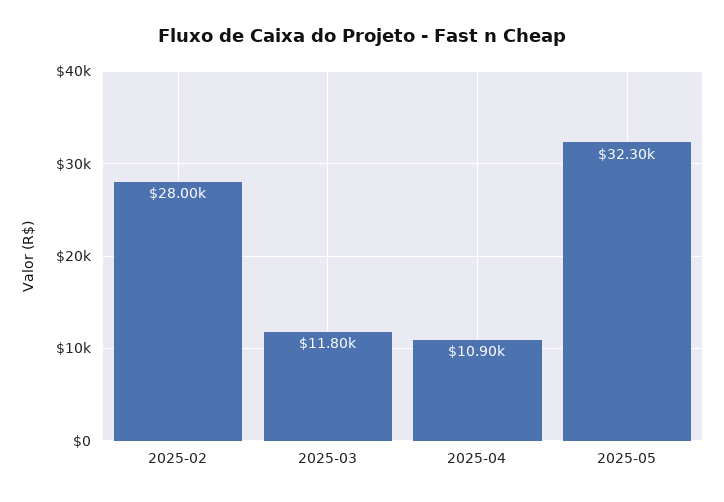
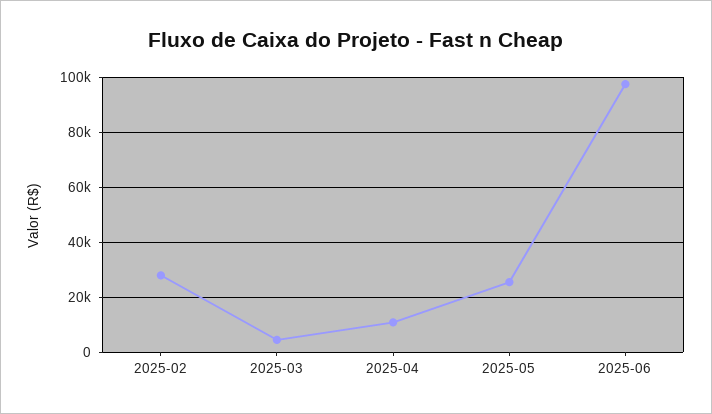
2025-03: 11800 -> 5000
2025-05: 32300 -> 25000
2025-06: none -> 97500

